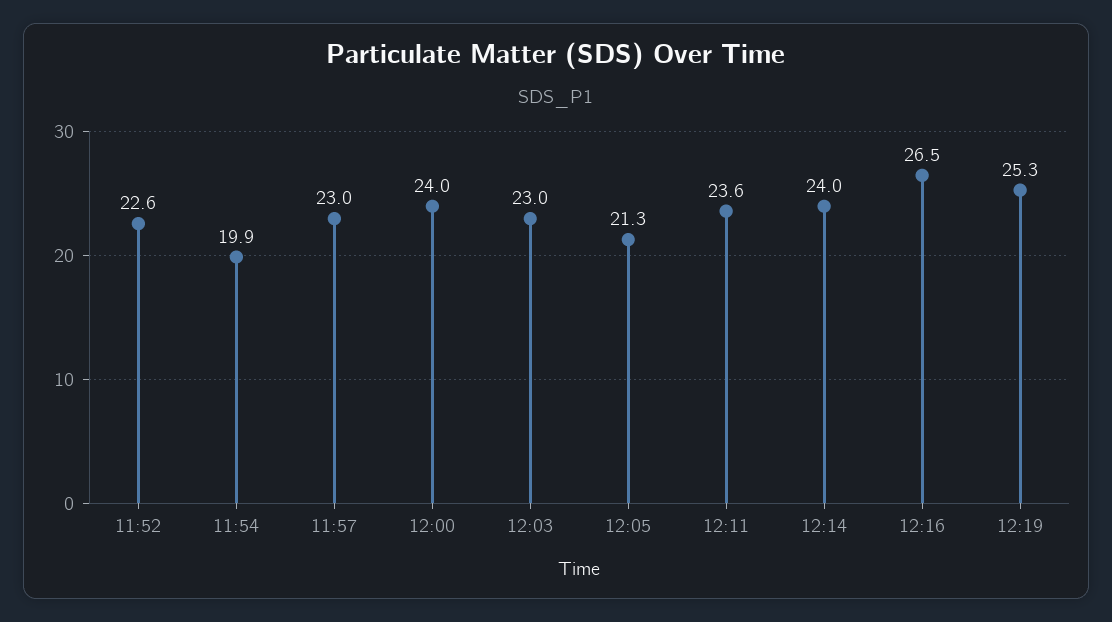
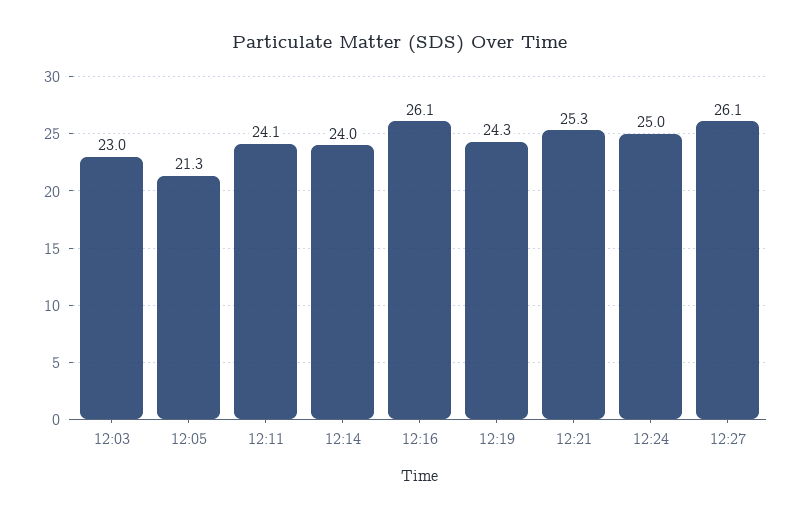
11:52: 22.6 -> none
11:54: 19.9 -> none
11:57: 23 -> none
12:00: 24 -> none
12:11: 23.6 -> 24.1
12:16: 26.5 -> 26.1
12:19: 25.3 -> 24.3
12:21: none -> 25.3
12:24: none -> 25
12:27: none -> 26.1

